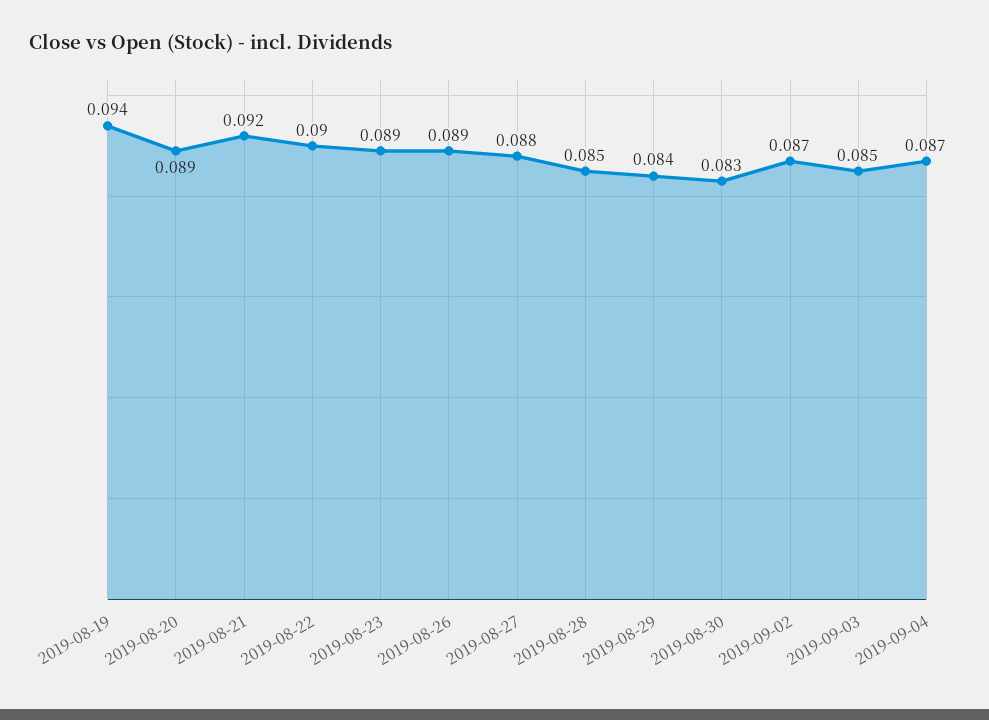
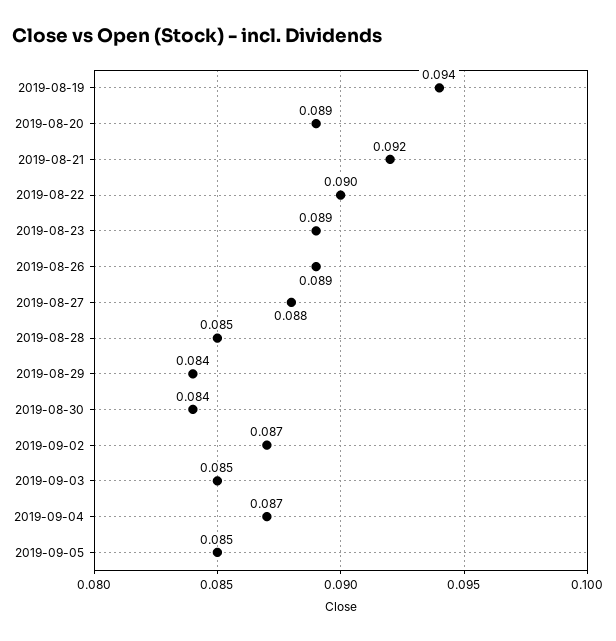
2019-08-30: 0.083 -> 0.084
2019-09-05: none -> 0.085

